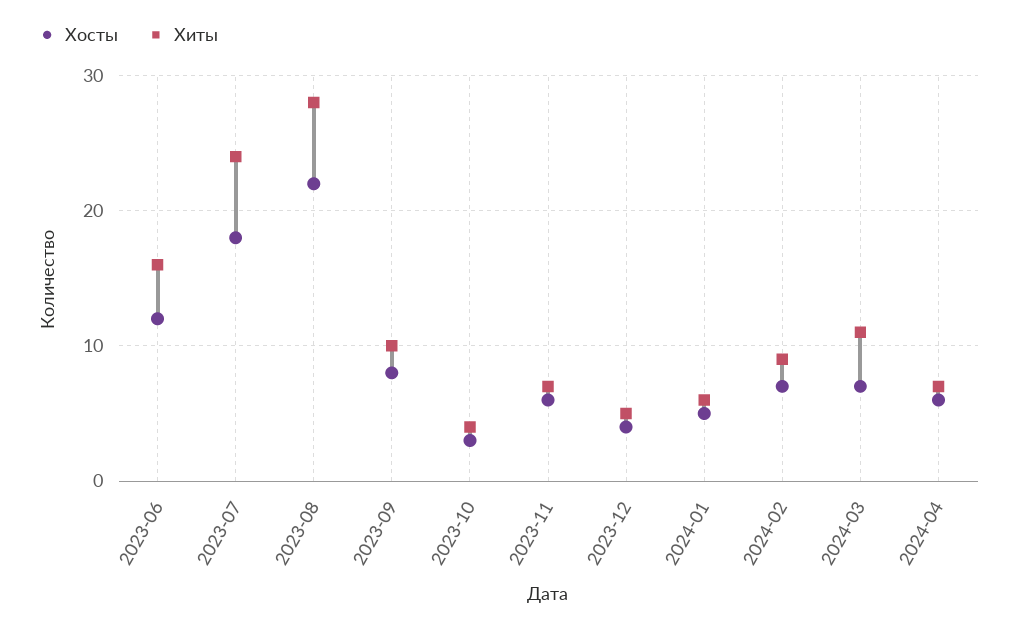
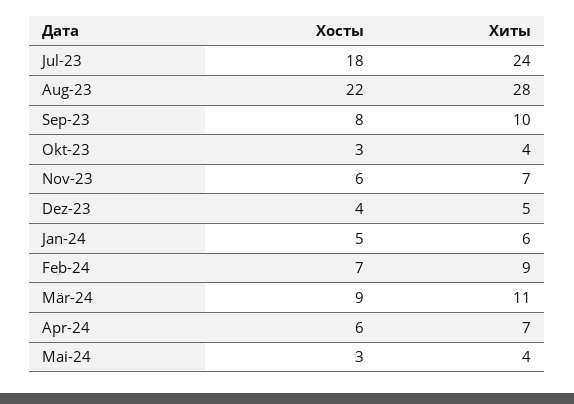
Хосты, 2023-06: 12 -> none
Хиты, 2023-06: 16 -> none
Хосты, 2024-03: 7 -> 9
Хосты, Mai-24: none -> 3
Хиты, Mai-24: none -> 4

